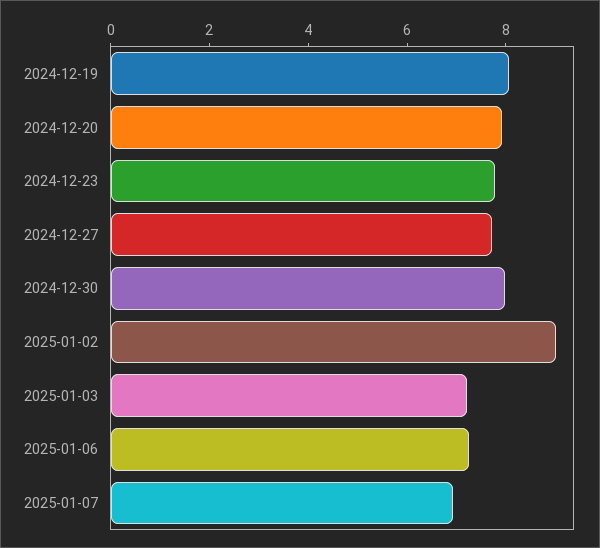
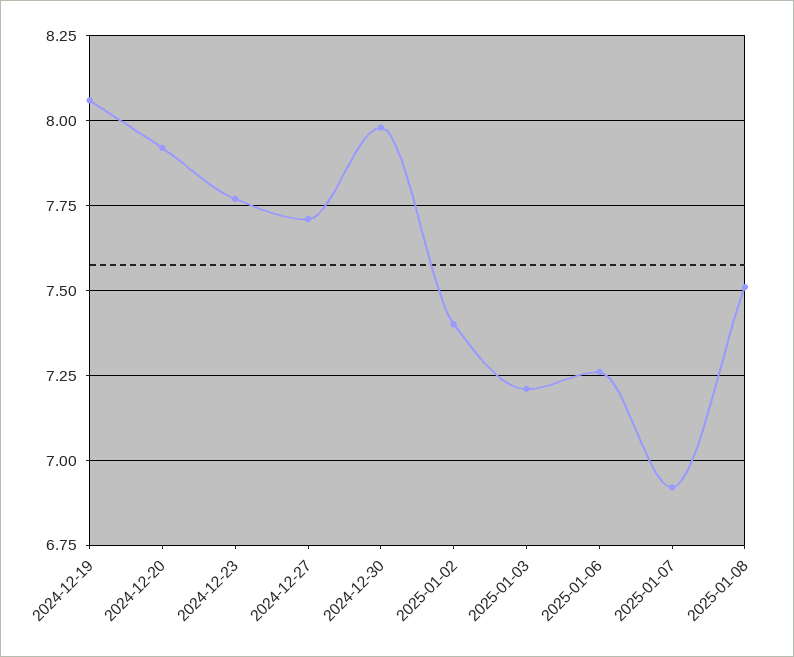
2025-01-02: 9 -> 7.4
2025-01-08: none -> 7.5

